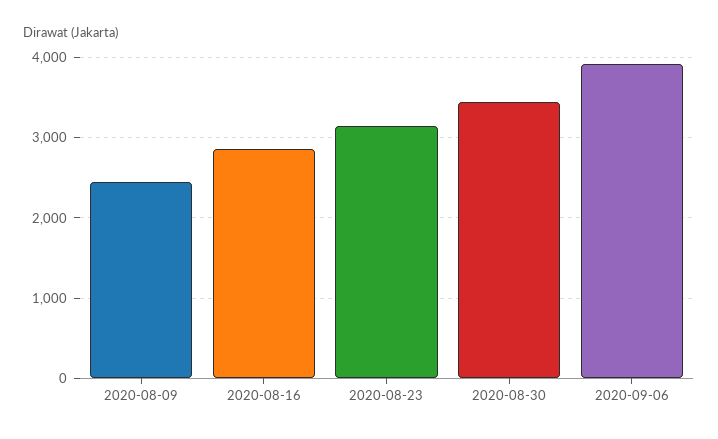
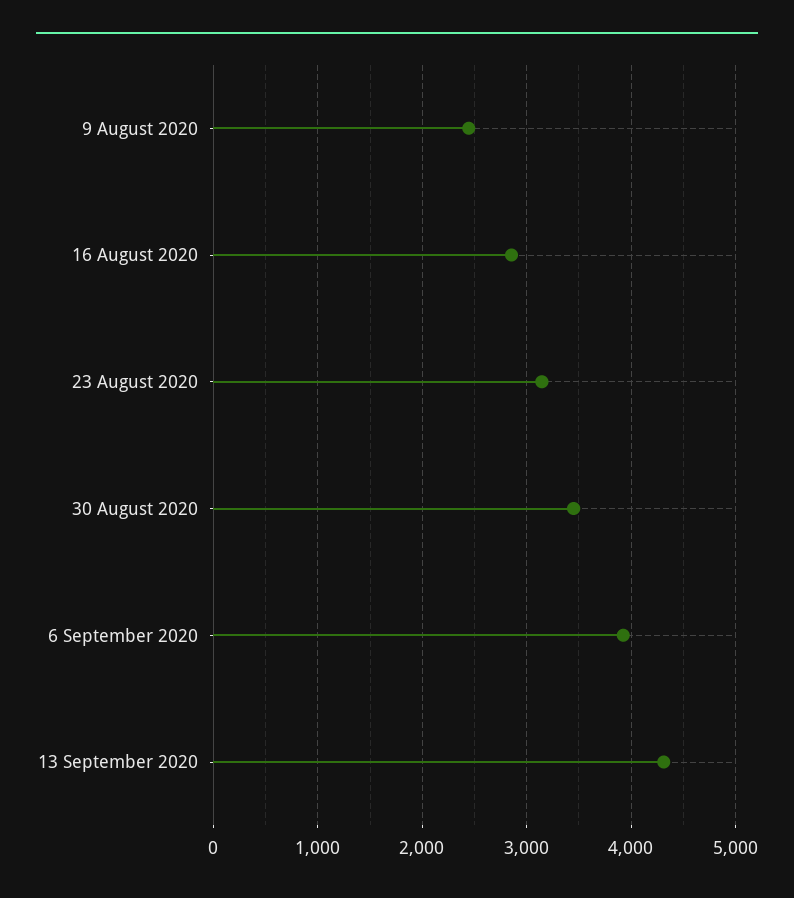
13 September 2020: none -> 4300

